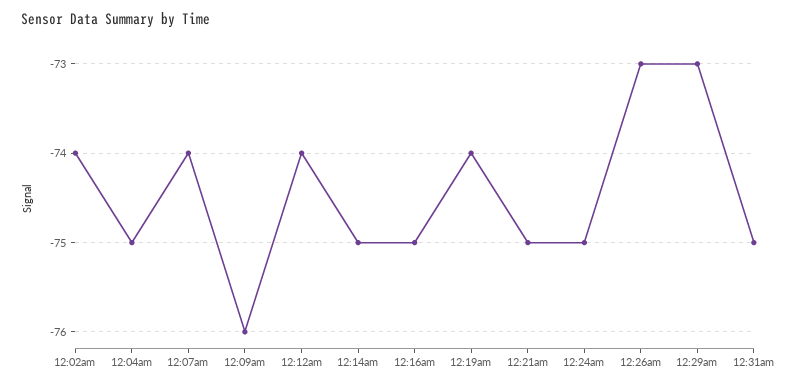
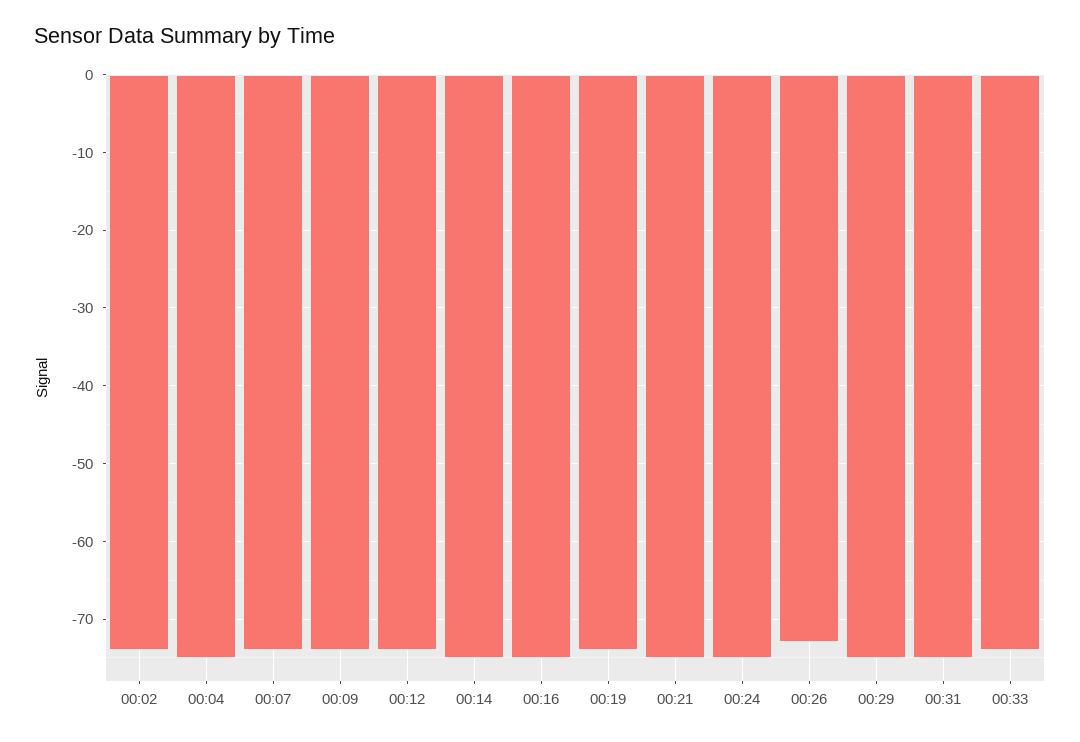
12:09am: -76 -> -74
12:29am: -73 -> -75
00:33: none -> -74

